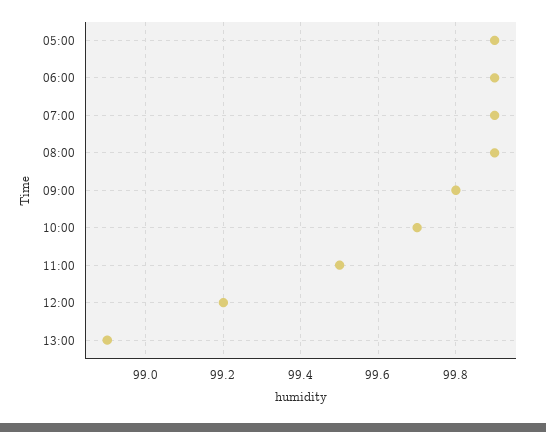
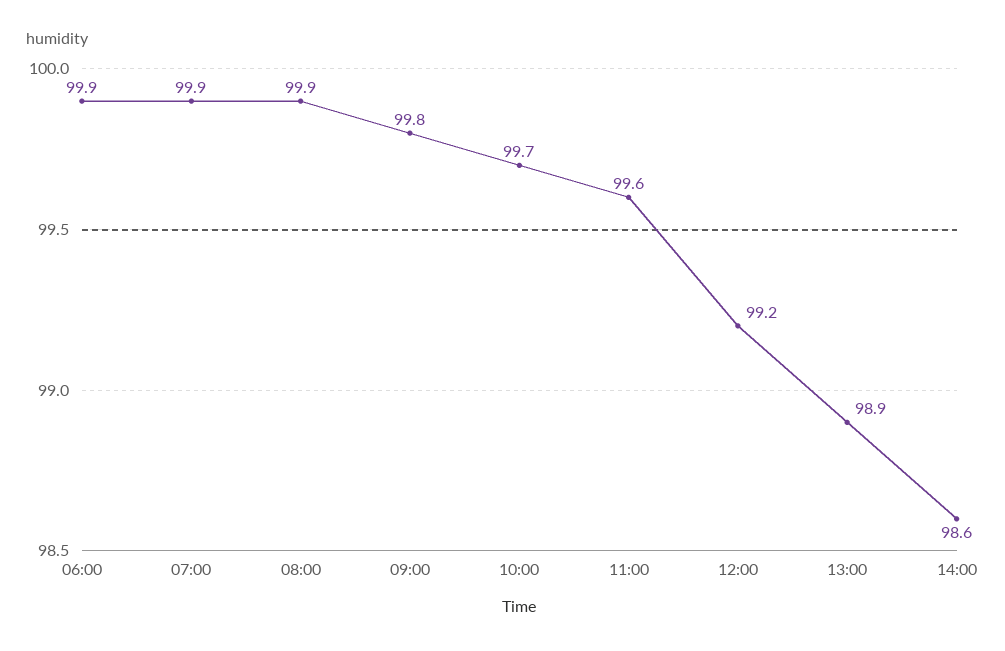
05:00: 99.9 -> none
11:00: 99.5 -> 99.6
14:00: none -> 98.6

